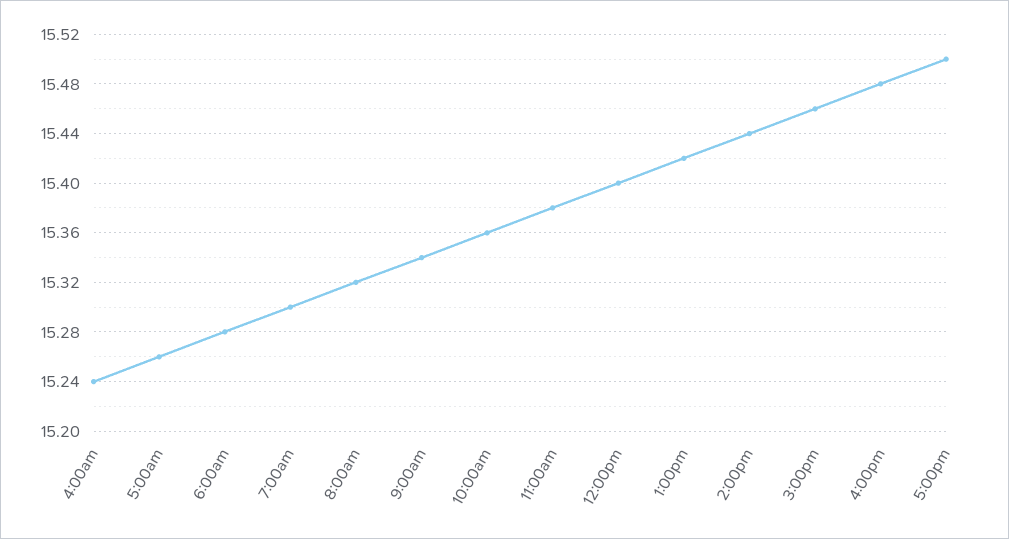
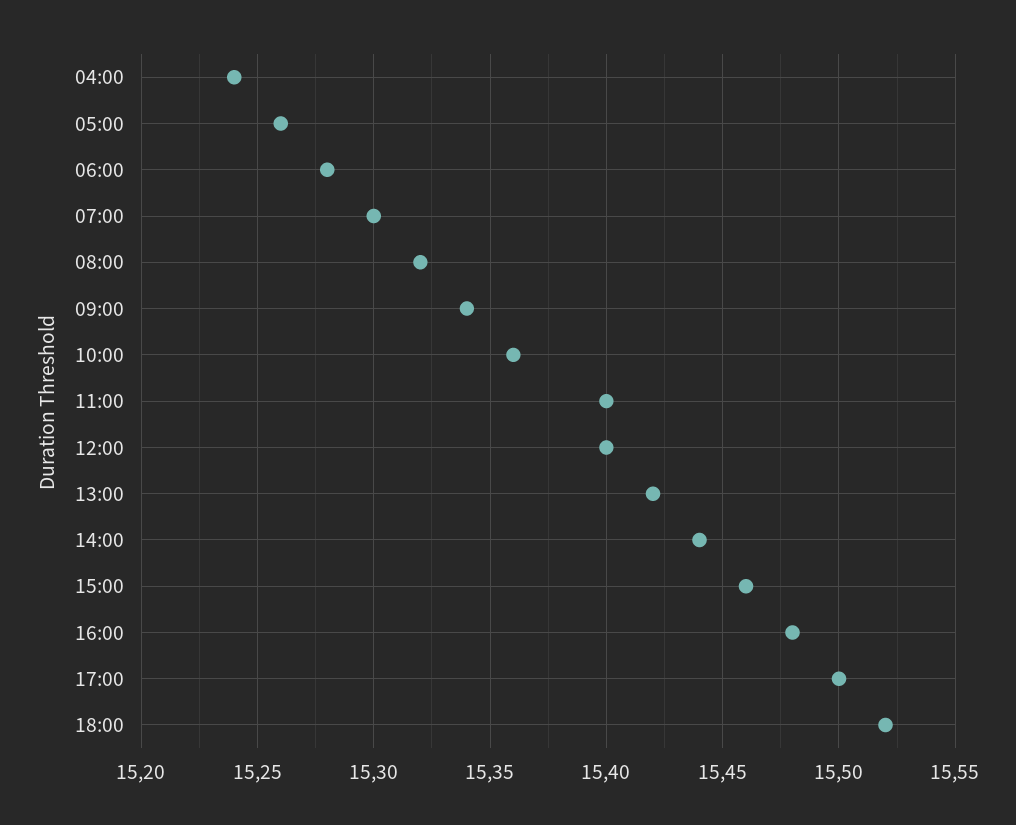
11:00am: 15.38 -> 15.4
18:00: none -> 15.52

